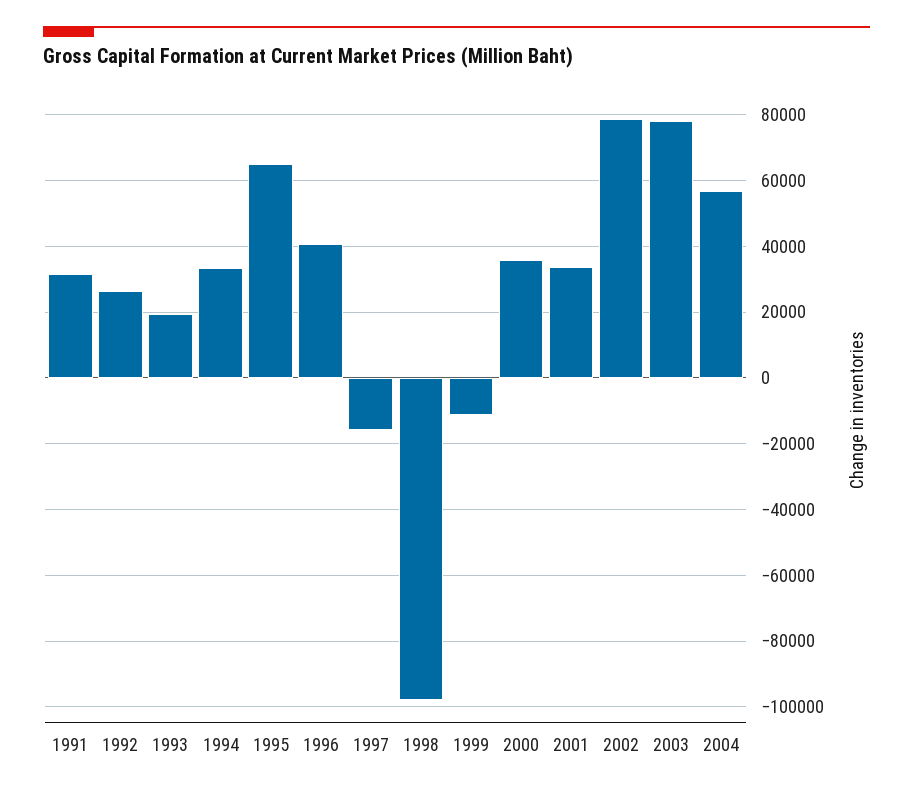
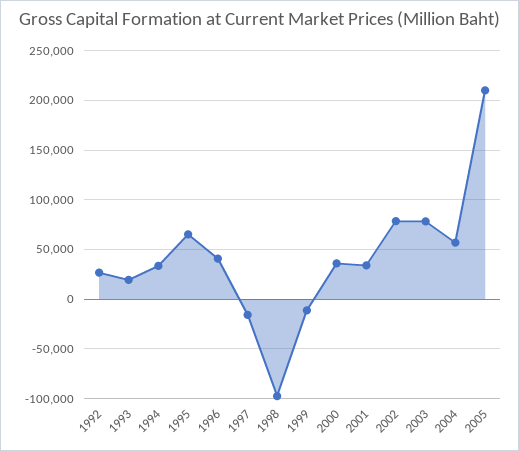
1991: 32000 -> none
2005: none -> 210000

